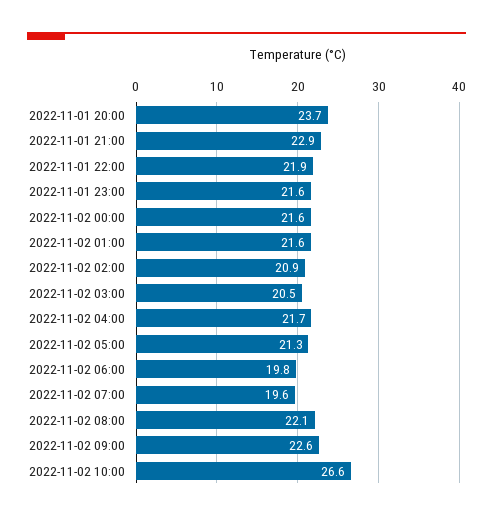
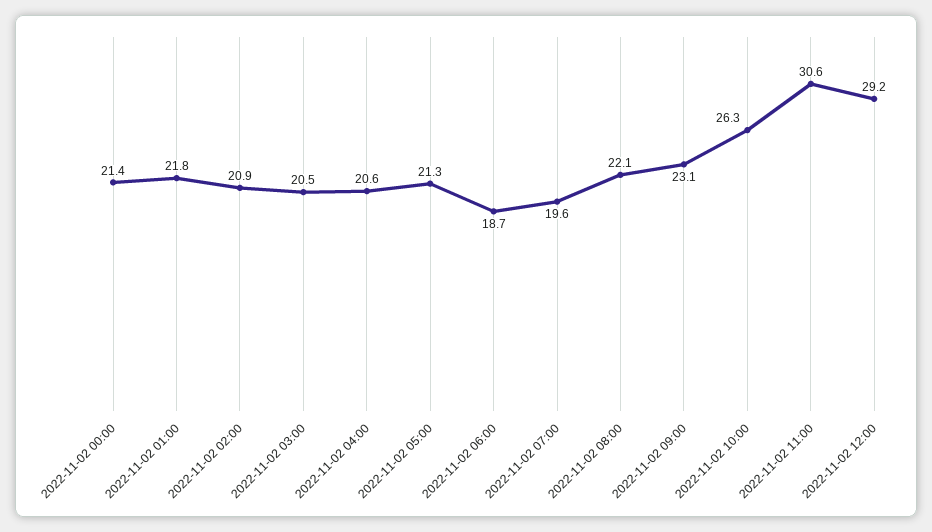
2022-11-01 20:00: 23.7 -> none
2022-11-01 21:00: 22.9 -> none
2022-11-01 22:00: 21.9 -> none
2022-11-01 23:00: 21.6 -> none
2022-11-02 00:00: 21.6 -> 21.4
2022-11-02 01:00: 21.6 -> 21.8
2022-11-02 04:00: 21.7 -> 20.6
2022-11-02 06:00: 19.8 -> 18.7
2022-11-02 09:00: 22.6 -> 23.1
2022-11-02 10:00: 26.6 -> 26.3
2022-11-02 11:00: none -> 30.6
2022-11-02 12:00: none -> 29.2

